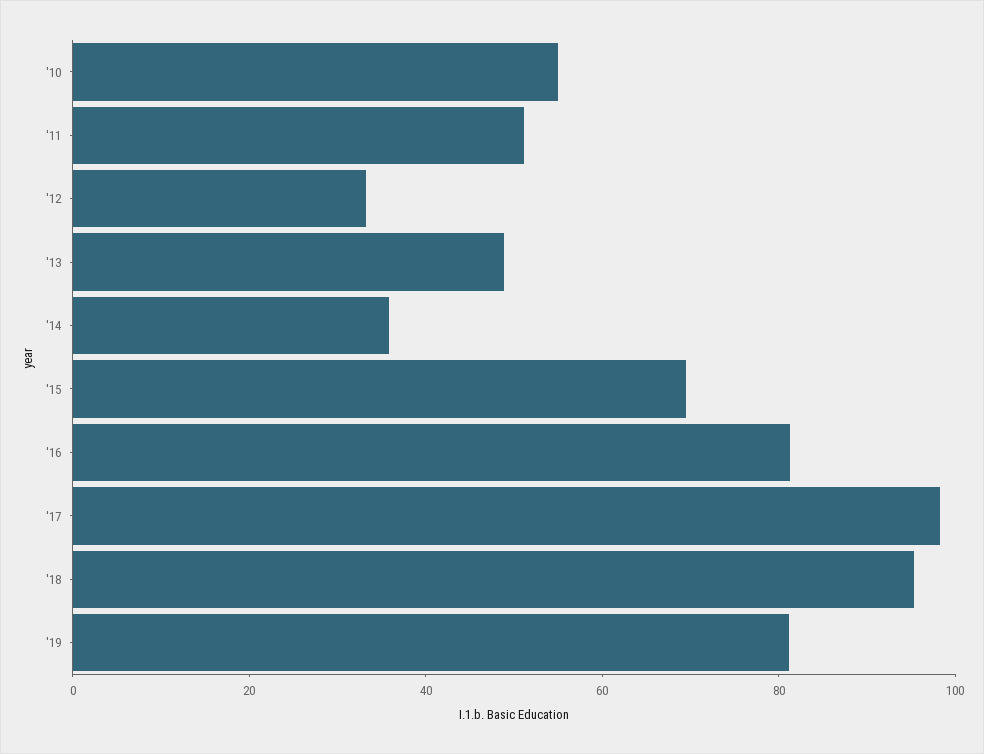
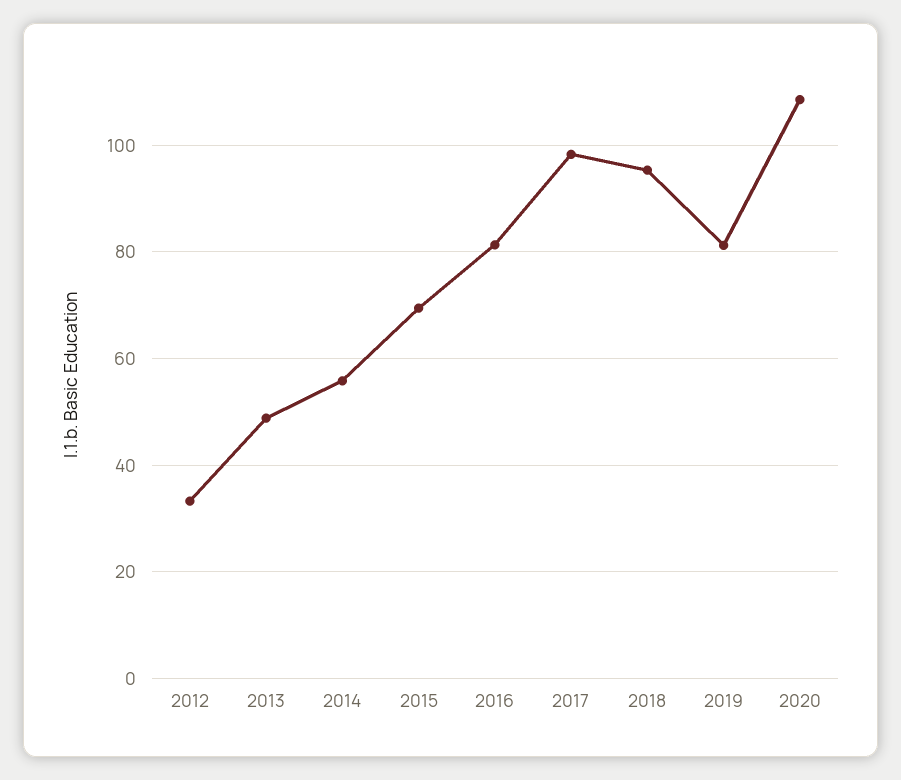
'10: 55 -> none
'11: 50 -> none
'14: 35 -> 56
2020: none -> 108

